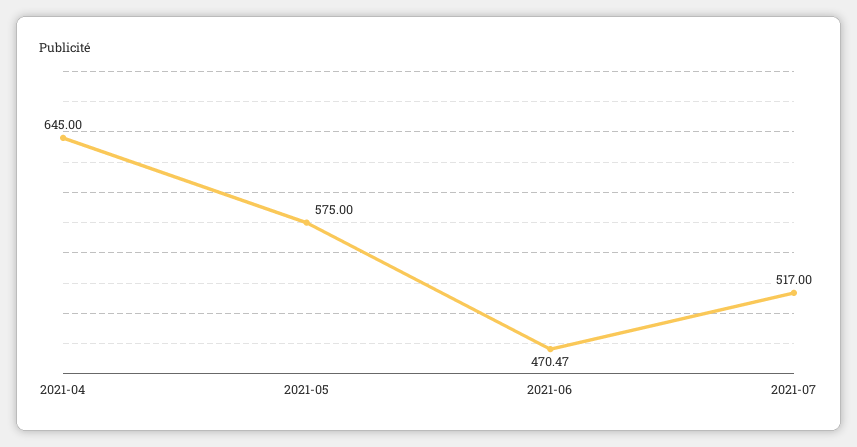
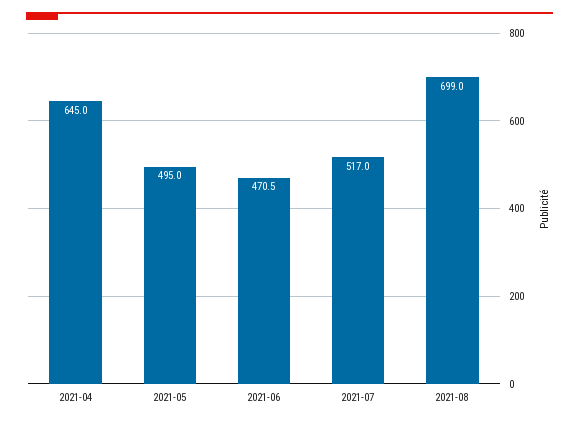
2021-05: 575 -> 495
2021-08: none -> 699

